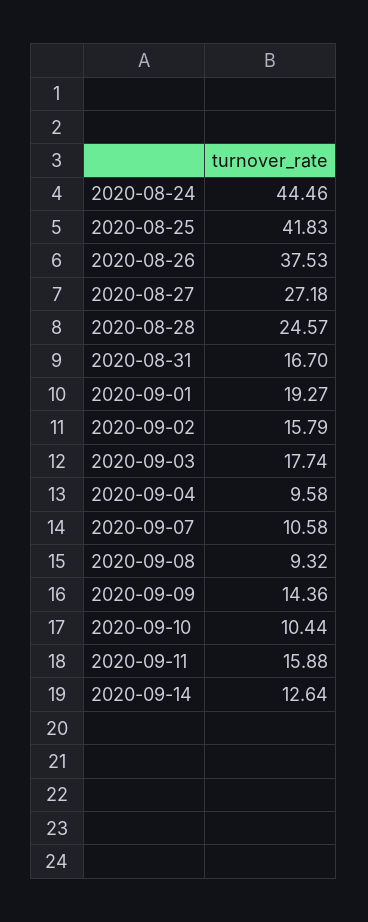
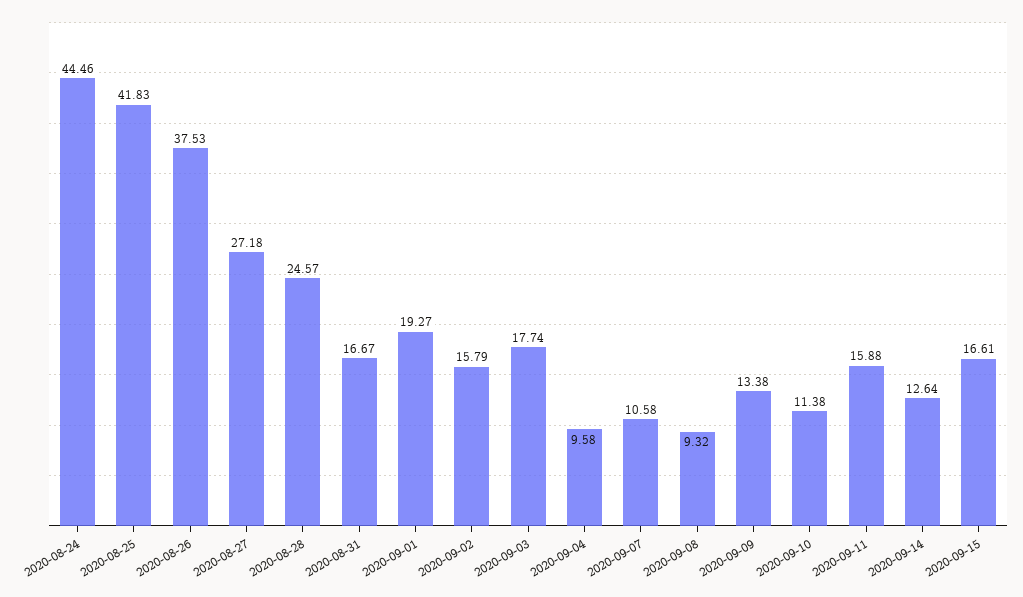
2020-08-31: 16.7 -> 16.67
2020-09-09: 14.36 -> 13.38
2020-09-10: 10.44 -> 11.38
2020-09-15: none -> 16.61

